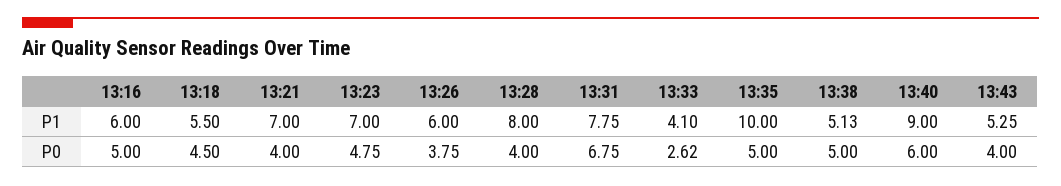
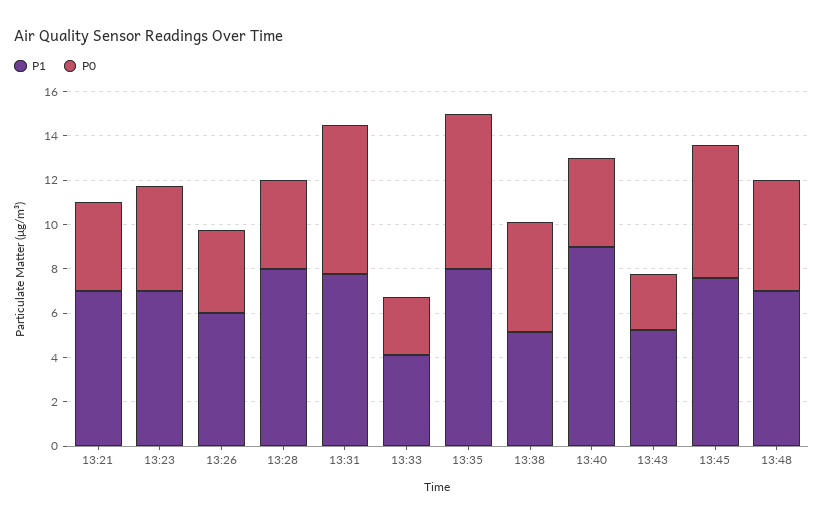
P1, 13:16: 6 -> none
P1, 13:18: 5.5 -> none
P1, 13:35: 10 -> 8
P0, 13:16: 5 -> none
P0, 13:18: 4.5 -> none
P0, 13:35: 5 -> 7
P0, 13:40: 6 -> 4
P0, 13:43: 4 -> 2.5
P1, 13:45: none -> 7.5
P0, 13:45: none -> 6
P1, 13:48: none -> 7
P0, 13:48: none -> 5

